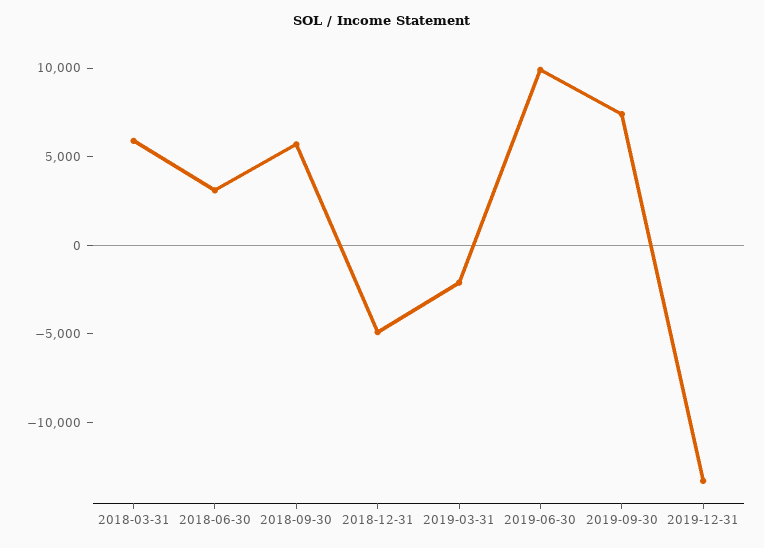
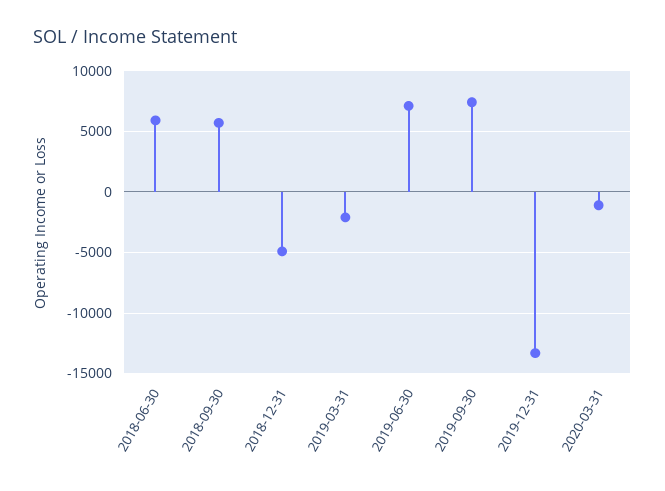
2018-03-31: 6000 -> none
2018-06-30: 3000 -> 6000
2019-06-30: 10000 -> 7000
2020-03-31: none -> -1000

